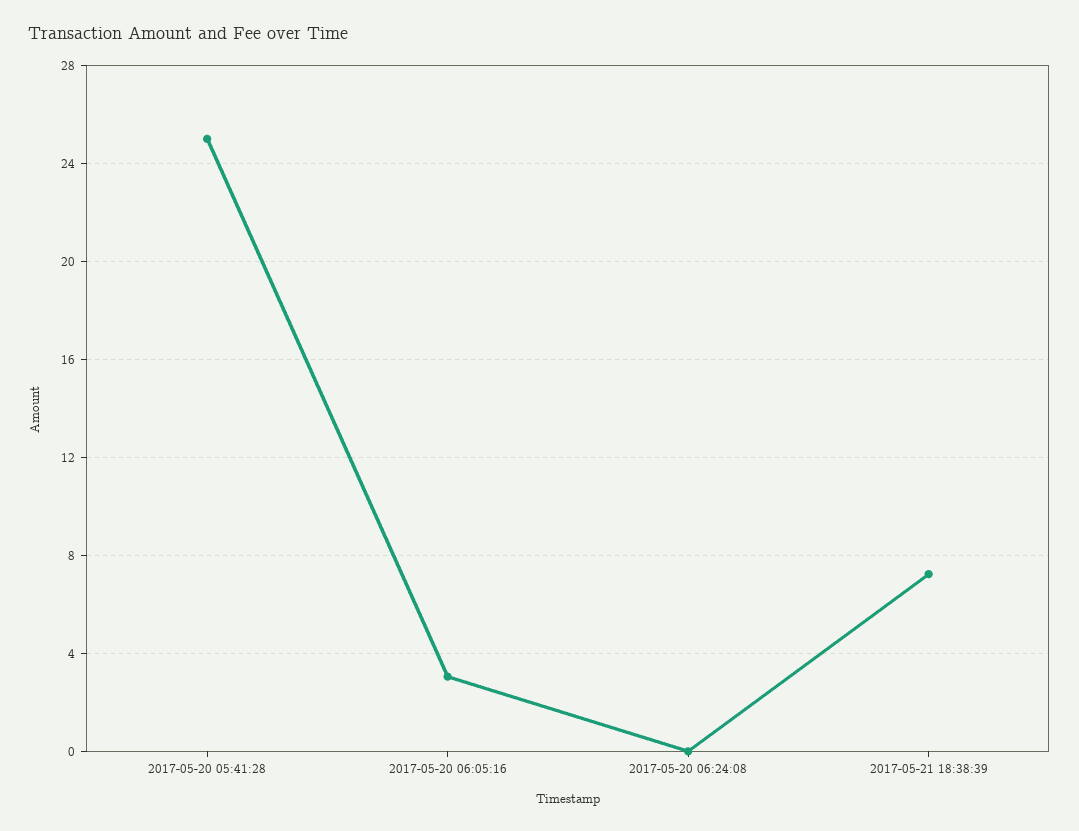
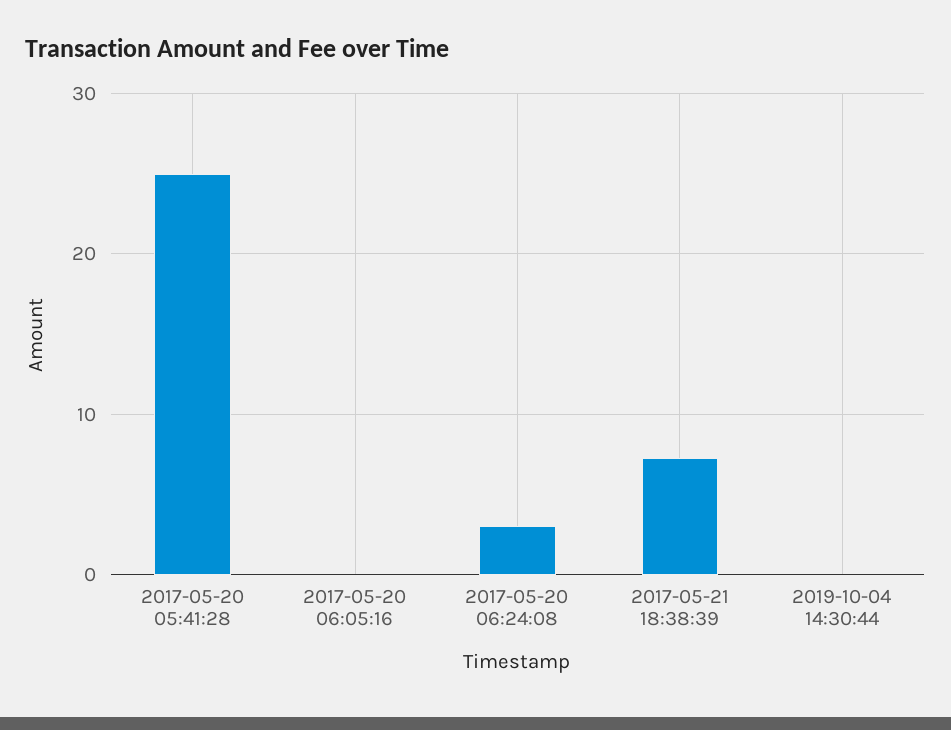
2017-05-20 06:05:16: 3 -> 0
2017-05-20 06:24:08: 0 -> 3
2019-10-04 14:30:44: none -> 0

